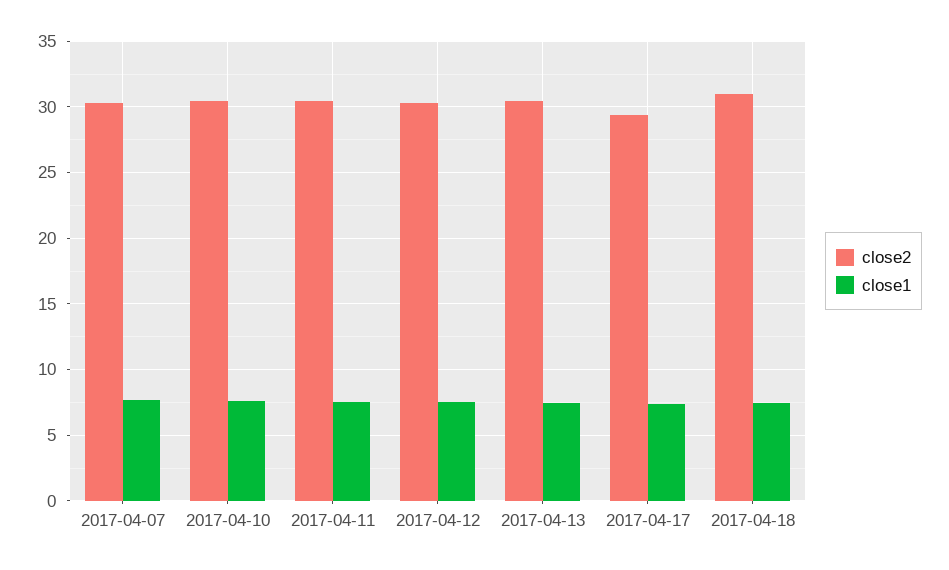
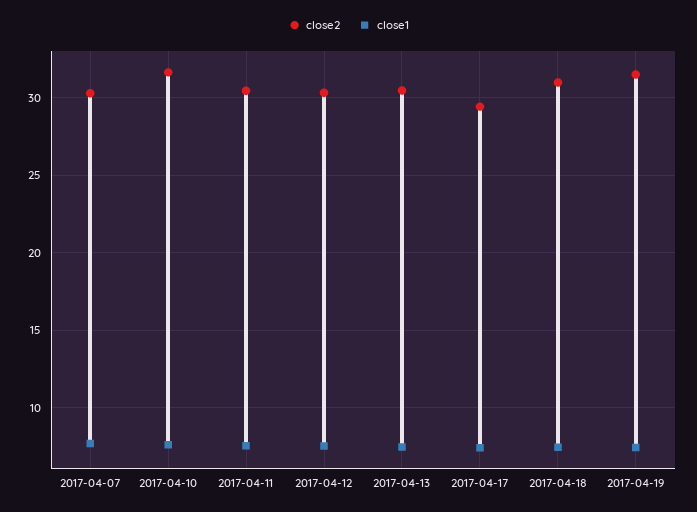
close2, 2017-04-10: 30.5 -> 31.5
close2, 2017-04-19: none -> 31.5
close1, 2017-04-19: none -> 7.5

